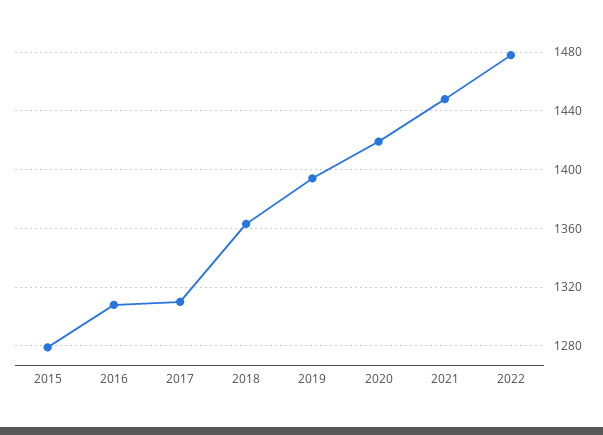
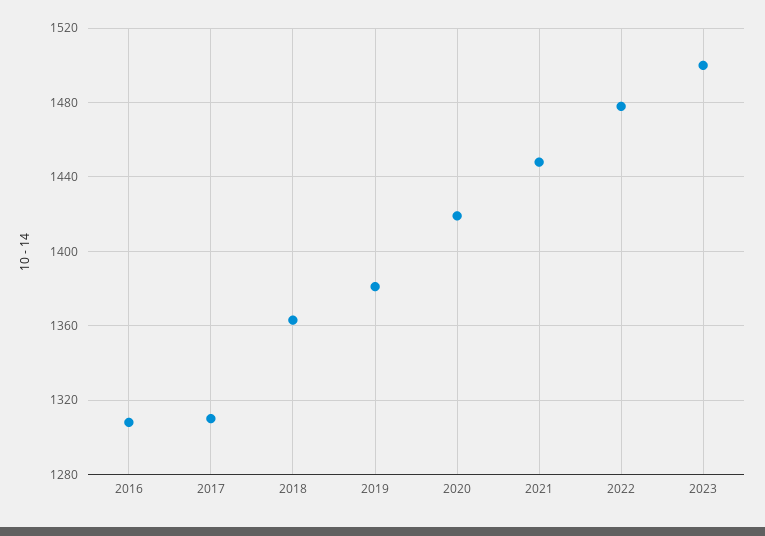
2015: 1280 -> none
2019: 1395 -> 1380
2023: none -> 1500

